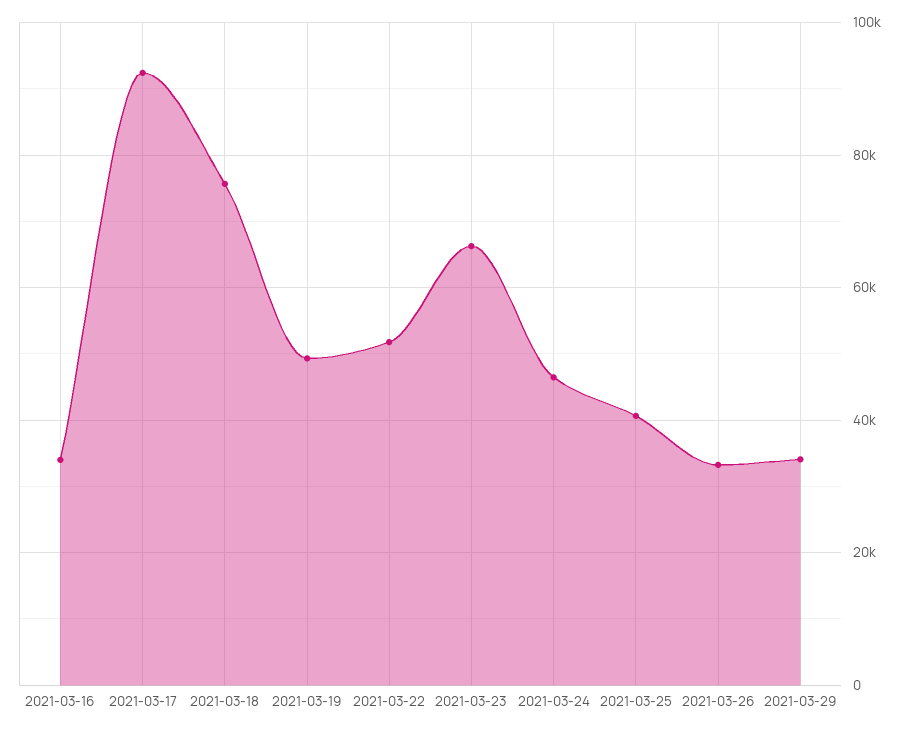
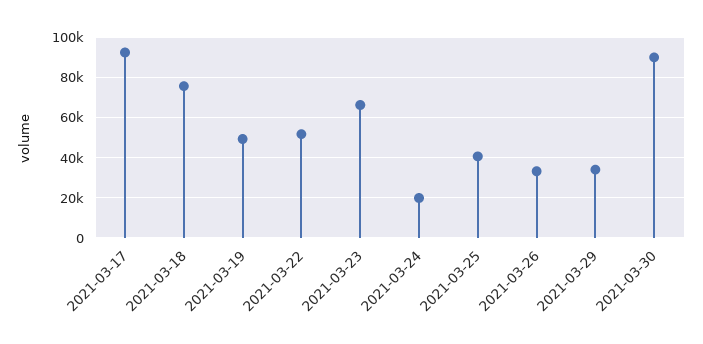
2021-03-16: 34000 -> none
2021-03-24: 46000 -> 20000
2021-03-30: none -> 90000

